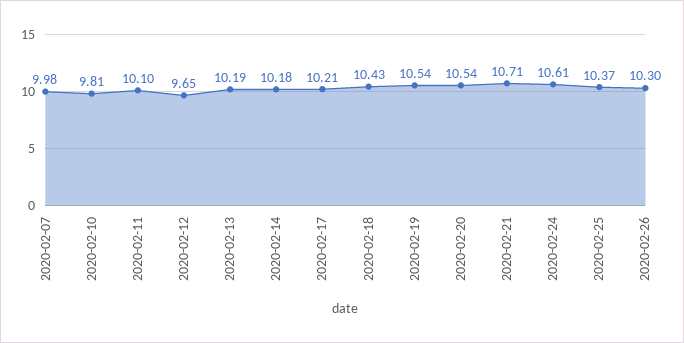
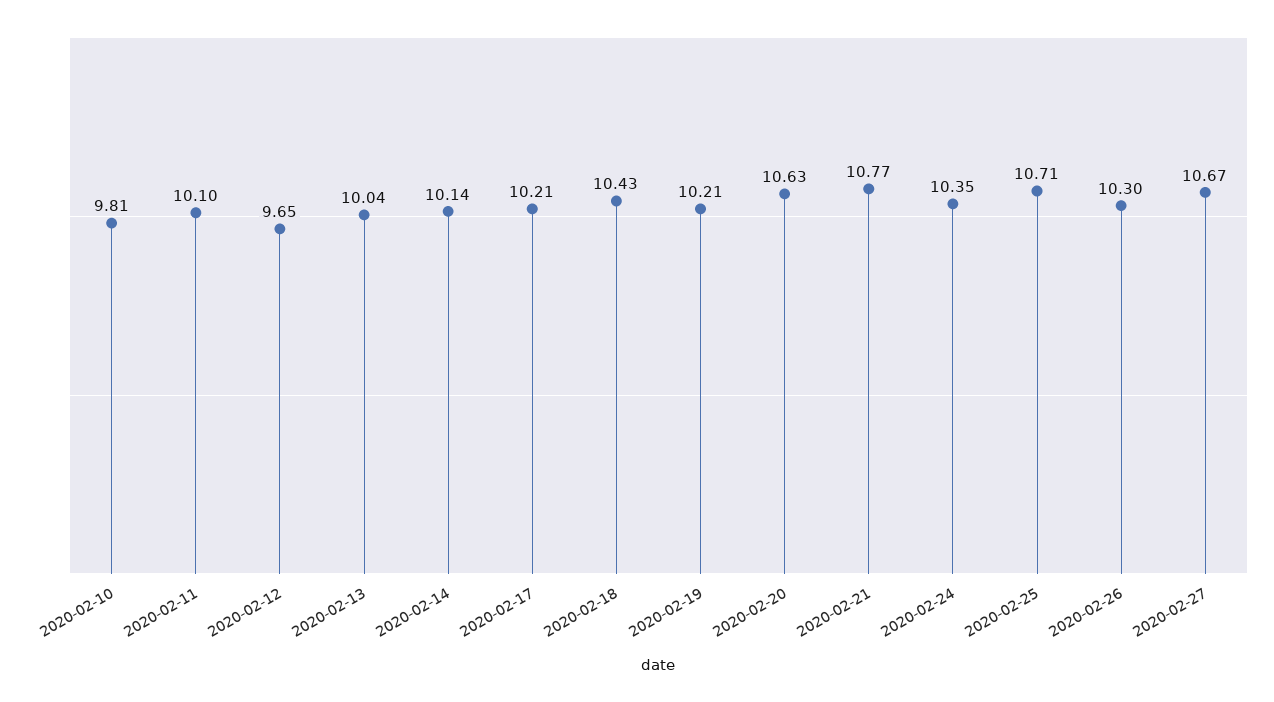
2020-02-07: 9.98 -> none
2020-02-13: 10.19 -> 10.04
2020-02-14: 10.18 -> 10.14
2020-02-19: 10.54 -> 10.21
2020-02-20: 10.54 -> 10.63
2020-02-21: 10.71 -> 10.77
2020-02-24: 10.61 -> 10.35
2020-02-25: 10.37 -> 10.71
2020-02-27: none -> 10.67

